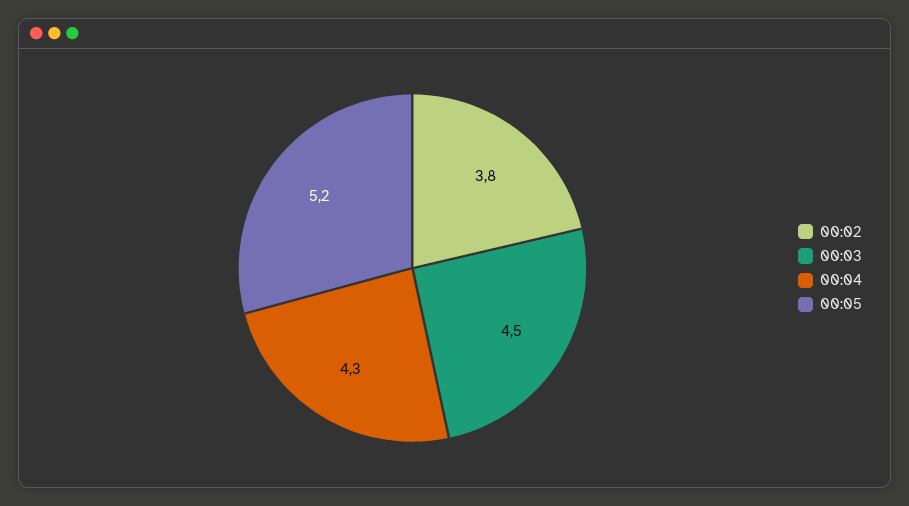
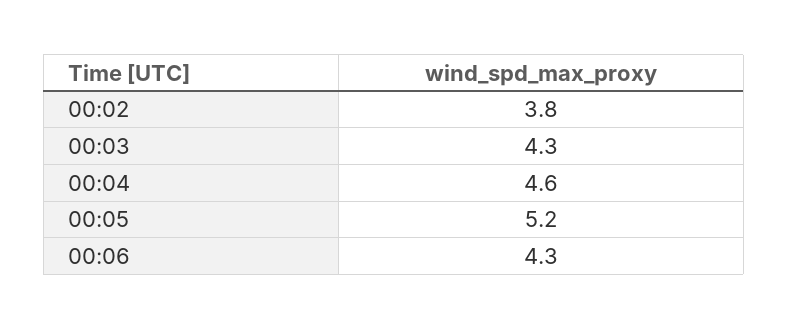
00:03: 4.5 -> 4.3
00:04: 4.3 -> 4.6
00:06: none -> 4.3

